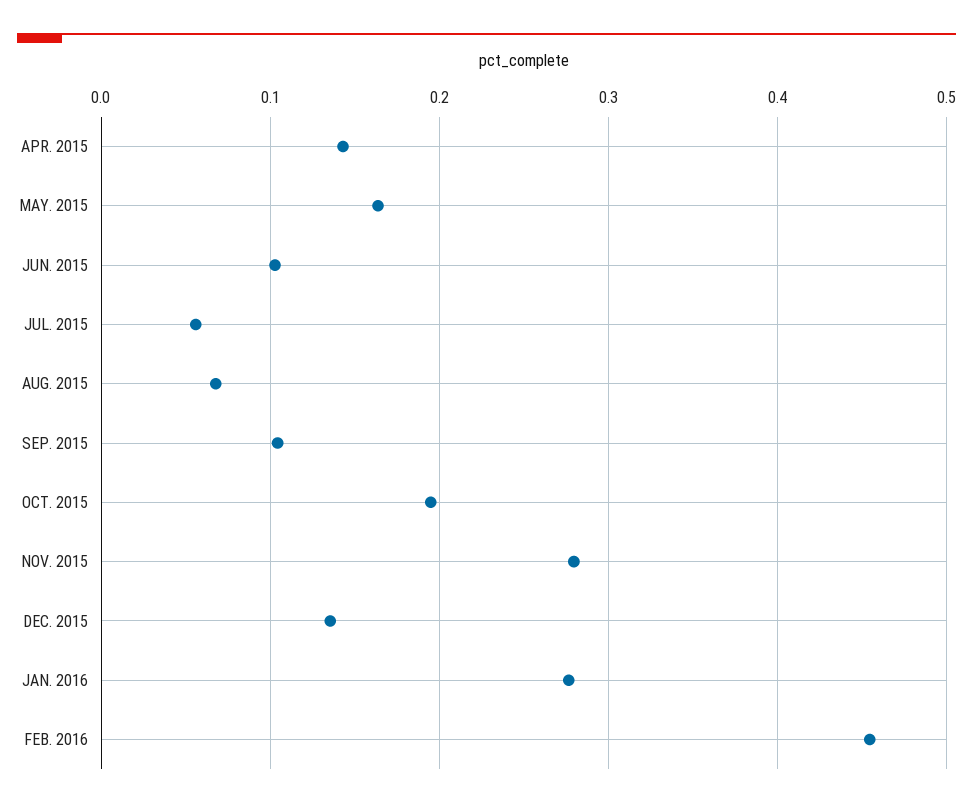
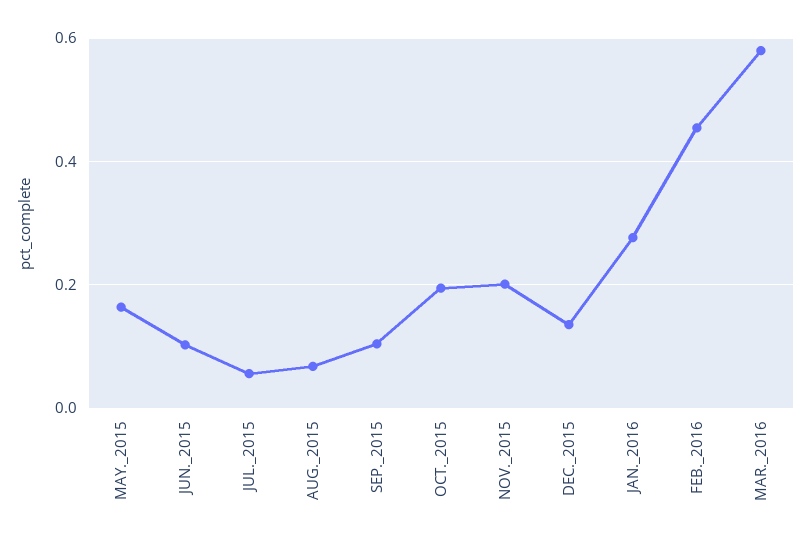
APR. 2015: 0.14 -> none
NOV. 2015: 0.28 -> 0.2
MAR._2016: none -> 0.58

